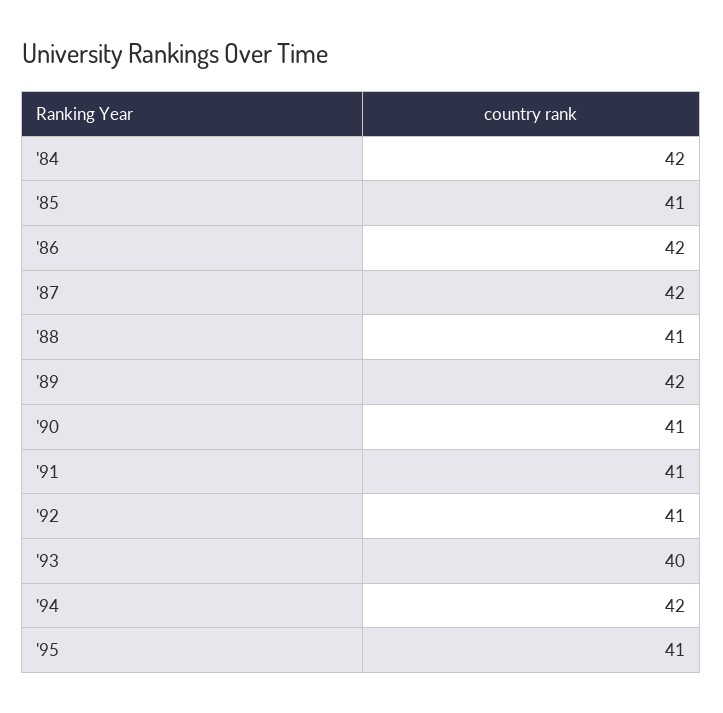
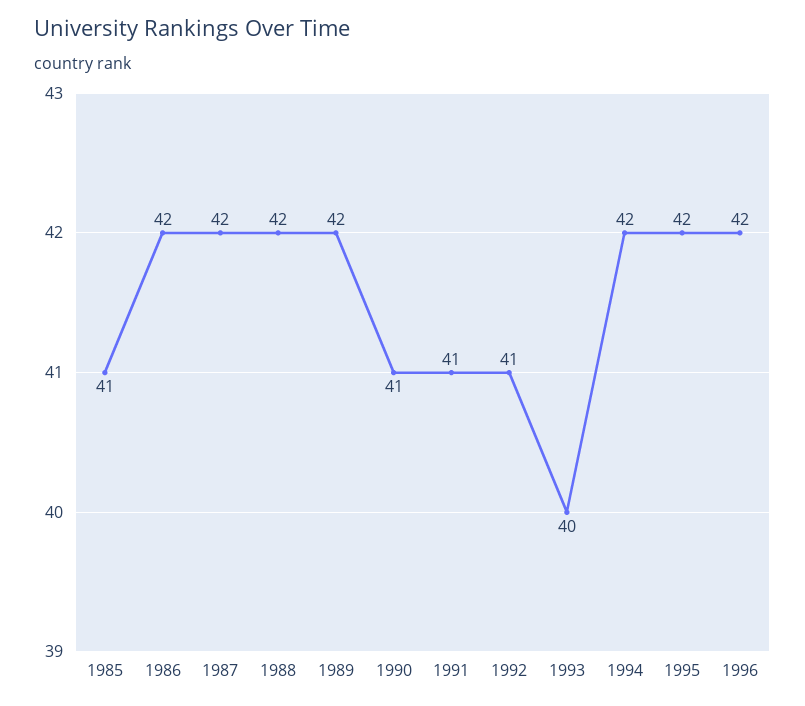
'84: 42 -> none
'88: 41 -> 42
'95: 41 -> 42
1996: none -> 42

